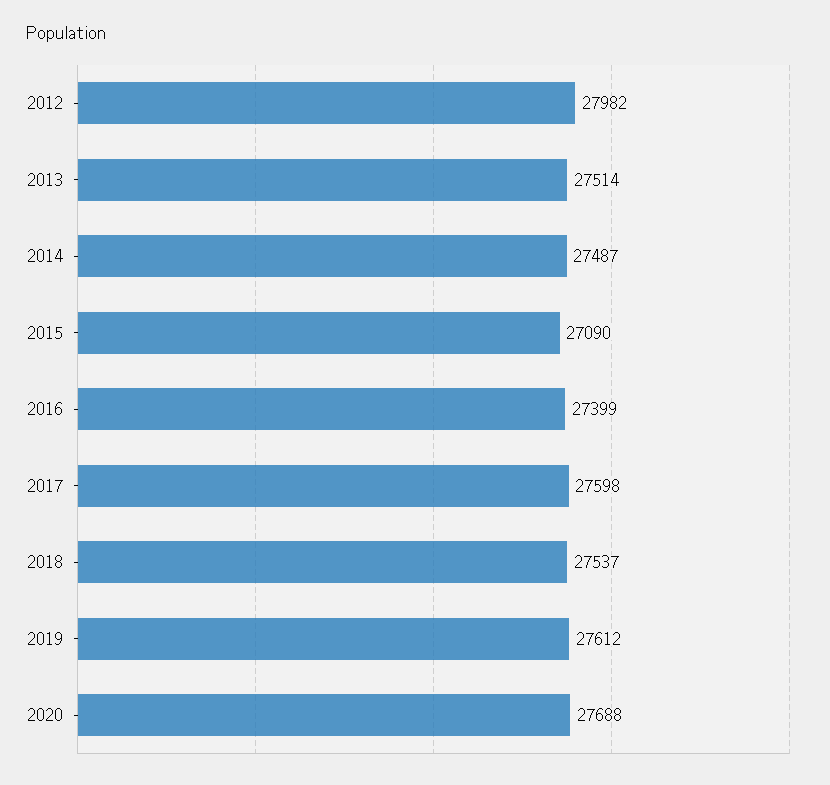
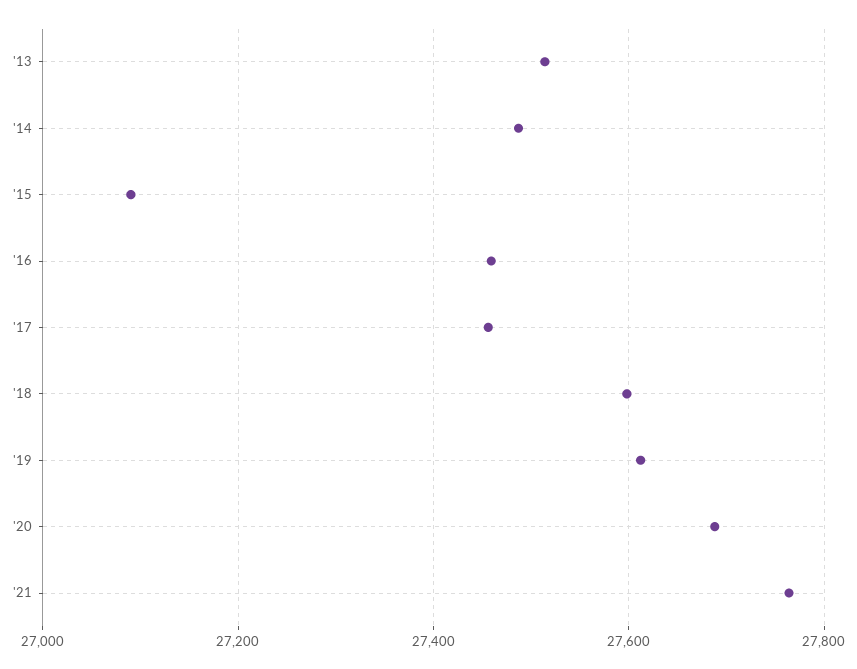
2012: 27982 -> none
2016: 27399 -> 27460
2017: 27598 -> 27460
2018: 27537 -> 27600
'21: none -> 27760

